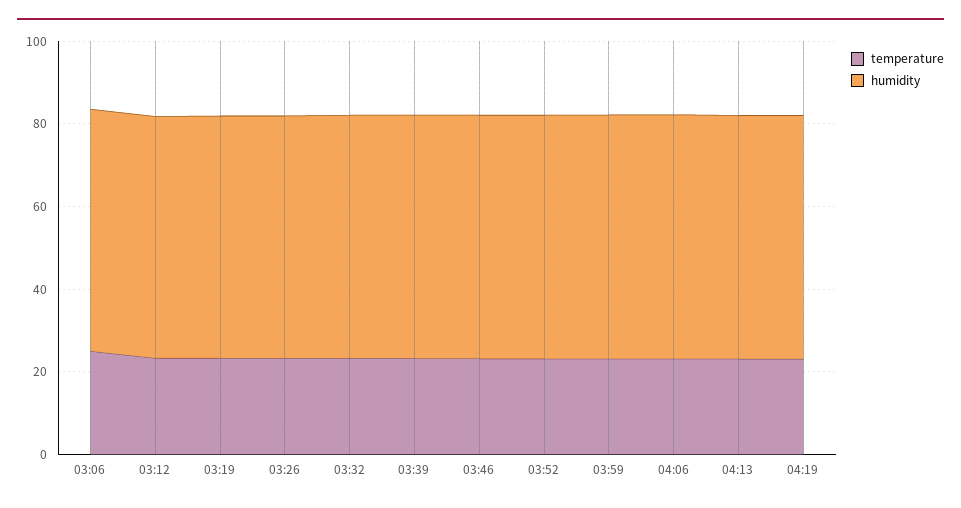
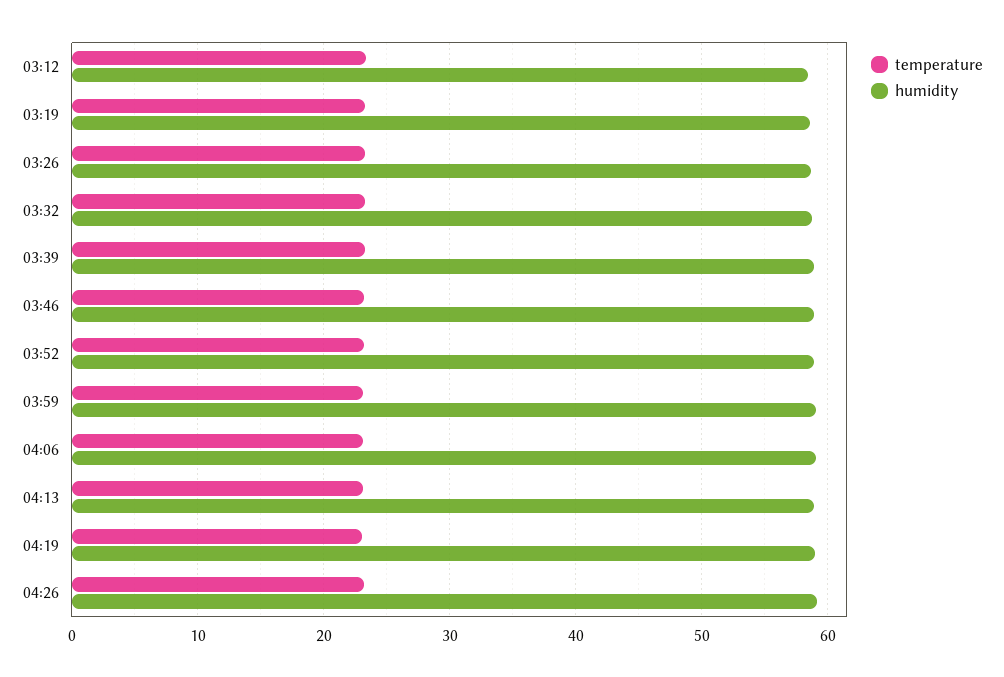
temperature, 03:06: 25 -> none
humidity, 03:06: 60 -> none
temperature, 04:26: none -> 23
humidity, 04:26: none -> 59

